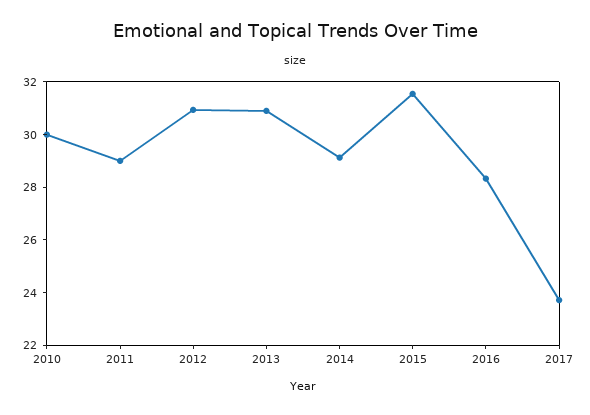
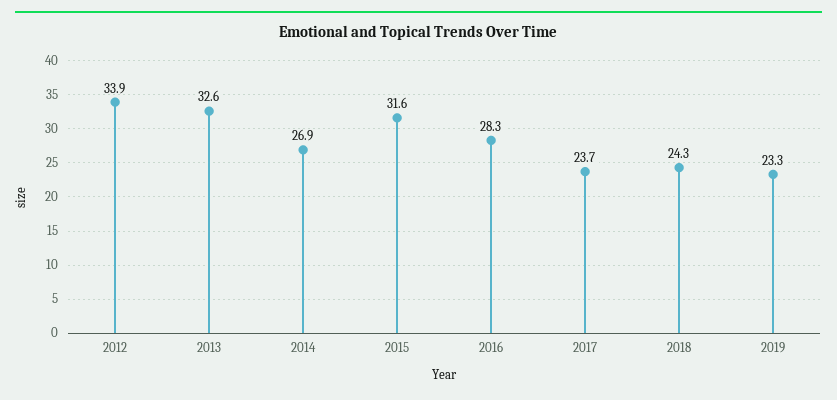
2010: 30 -> none
2011: 29 -> none
2012: 31 -> 33.9
2013: 31 -> 32.6
2014: 29 -> 26.9
2018: none -> 24.3
2019: none -> 23.3

